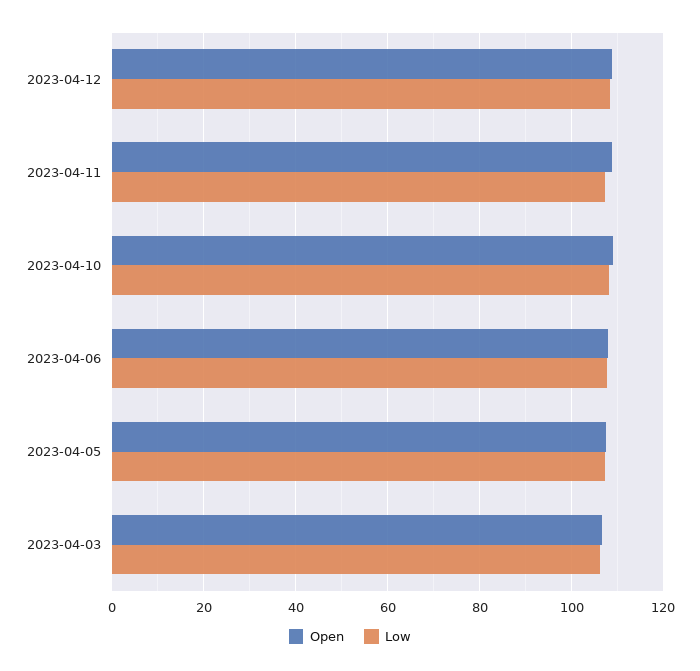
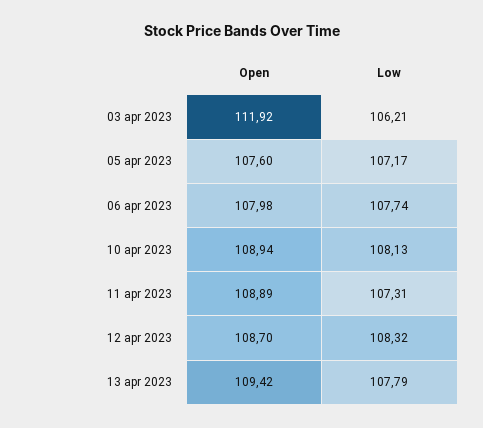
Open, 2023-04-03: 106 -> 111.92
Open, 13 apr 2023: none -> 109.42
Low, 13 apr 2023: none -> 107.79

